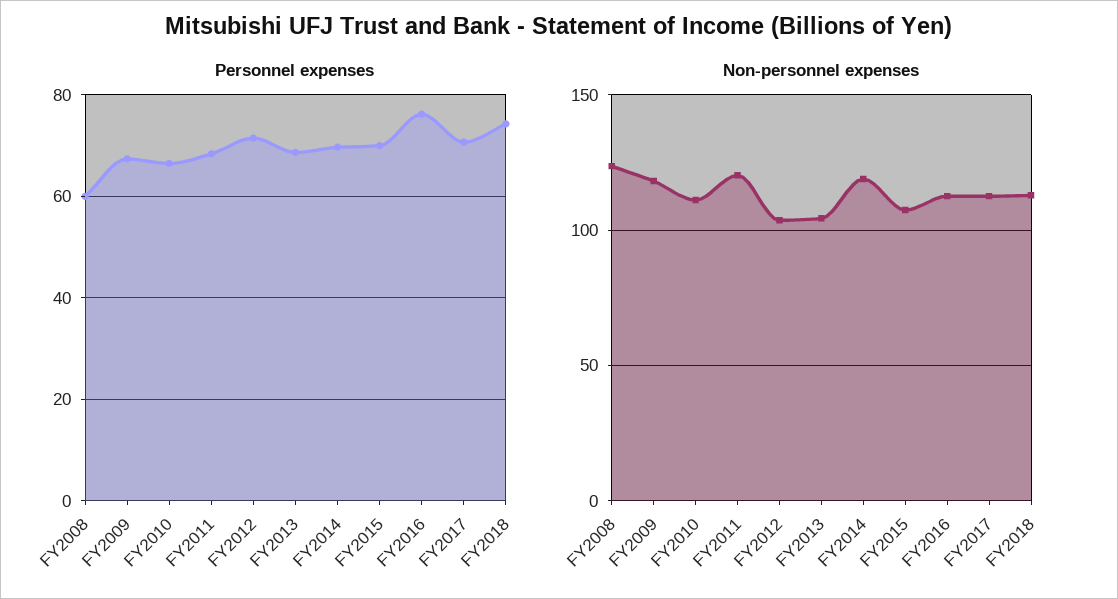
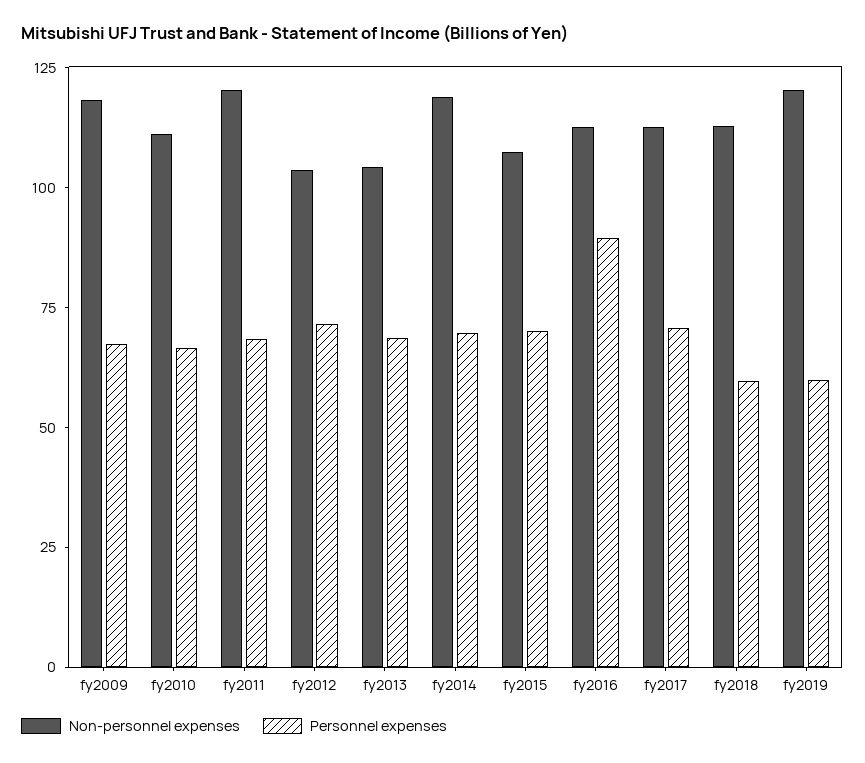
Personnel expenses, FY2008: 60 -> none
Personnel expenses, FY2016: 76 -> 90
Personnel expenses, FY2018: 74 -> 60
Non-personnel expenses, FY2008: 125 -> none
Non-personnel expenses, fy2019: none -> 120
Personnel expenses, fy2019: none -> 60

